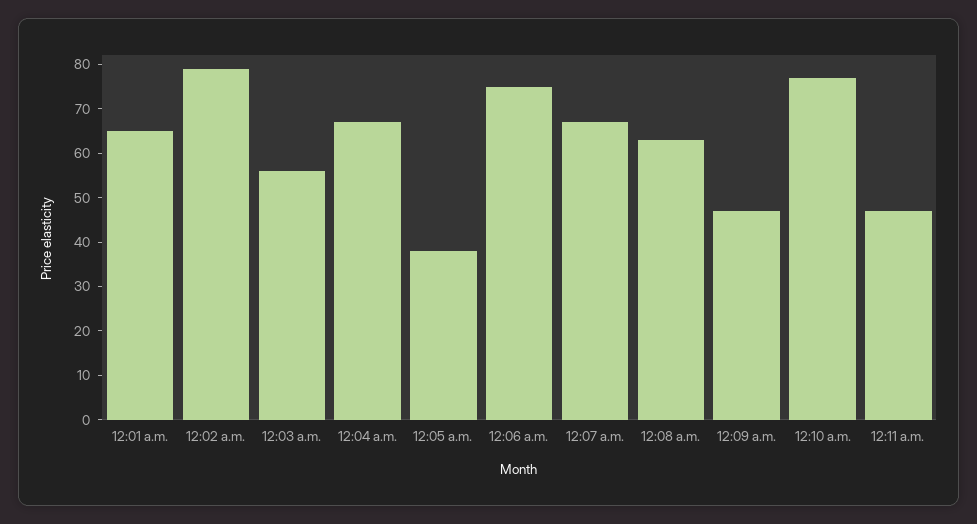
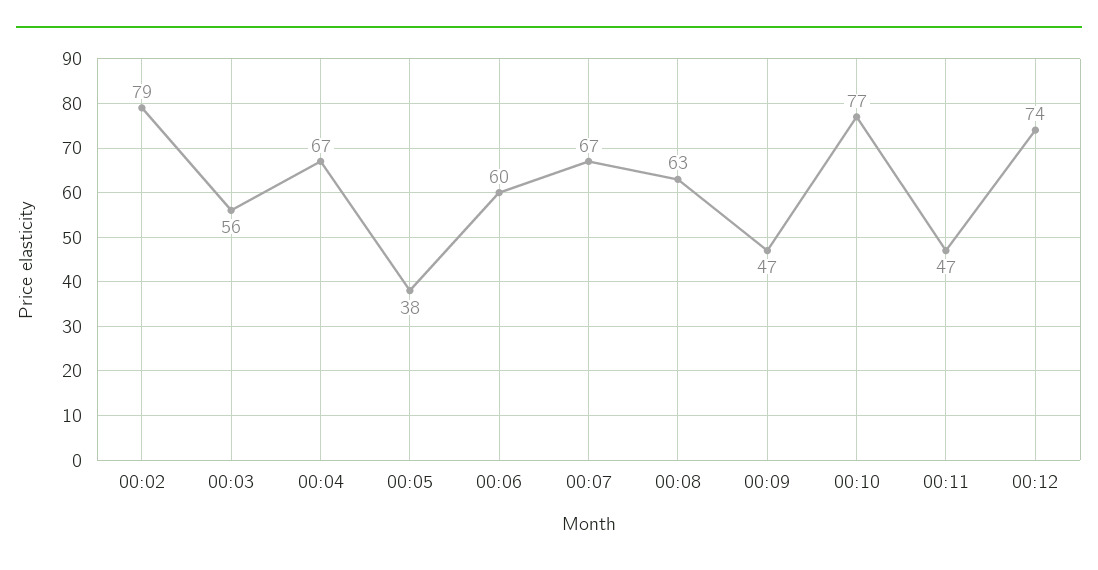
12:01 a.m.: 65 -> none
12:06 a.m.: 75 -> 60
00:12: none -> 74

